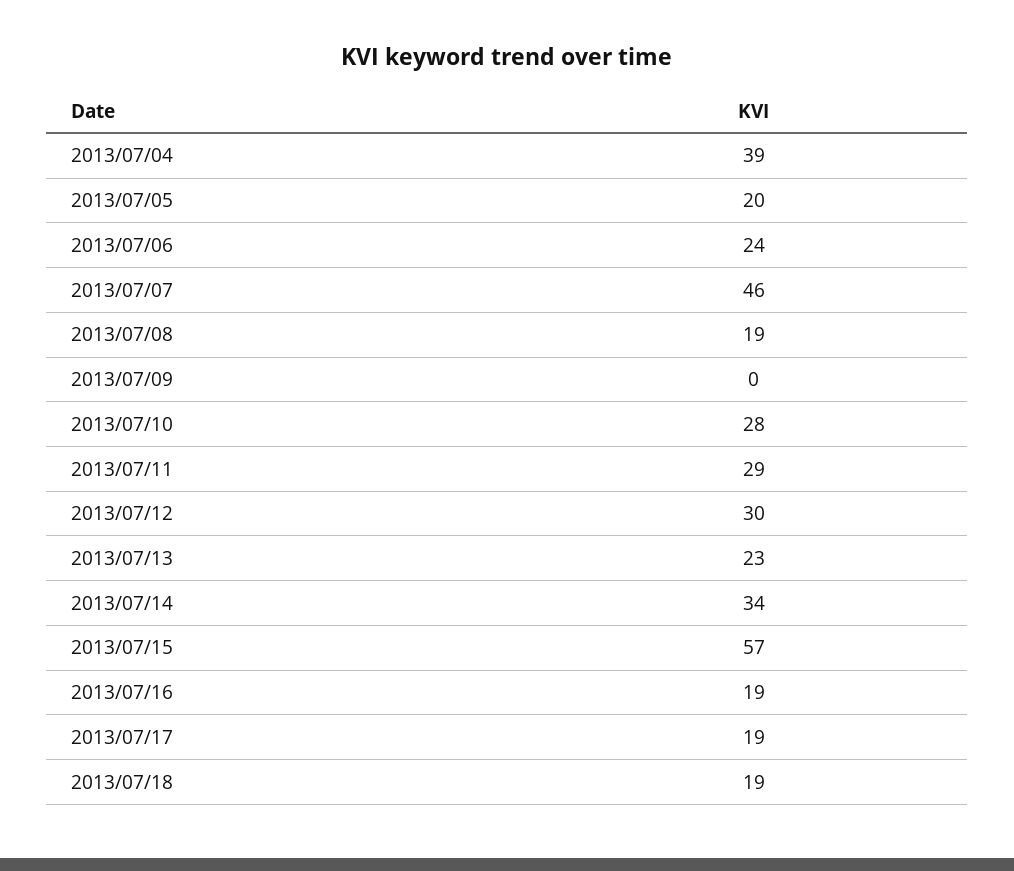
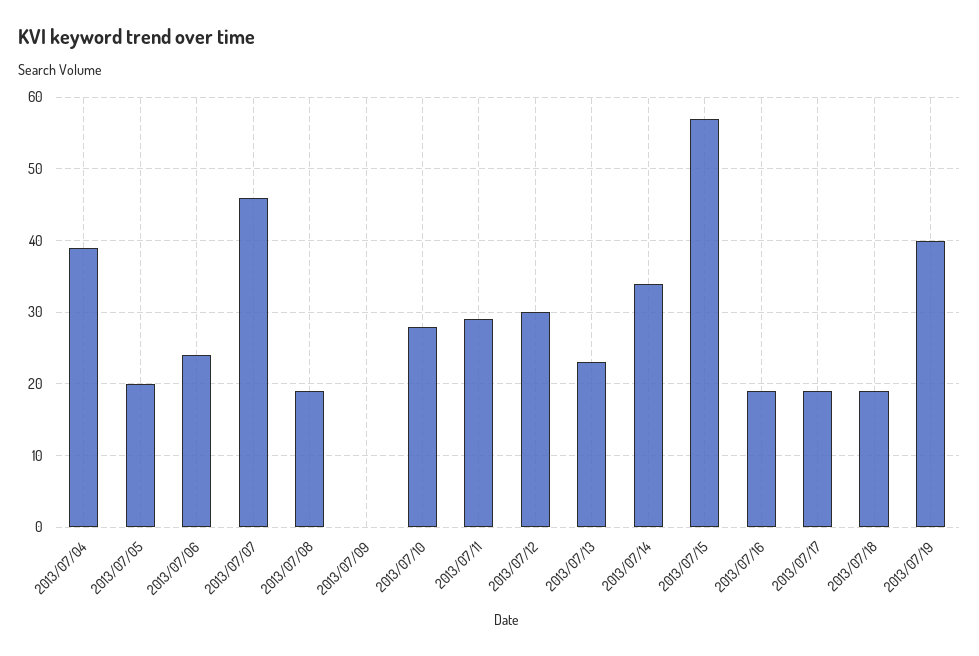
2013/07/19: none -> 40

